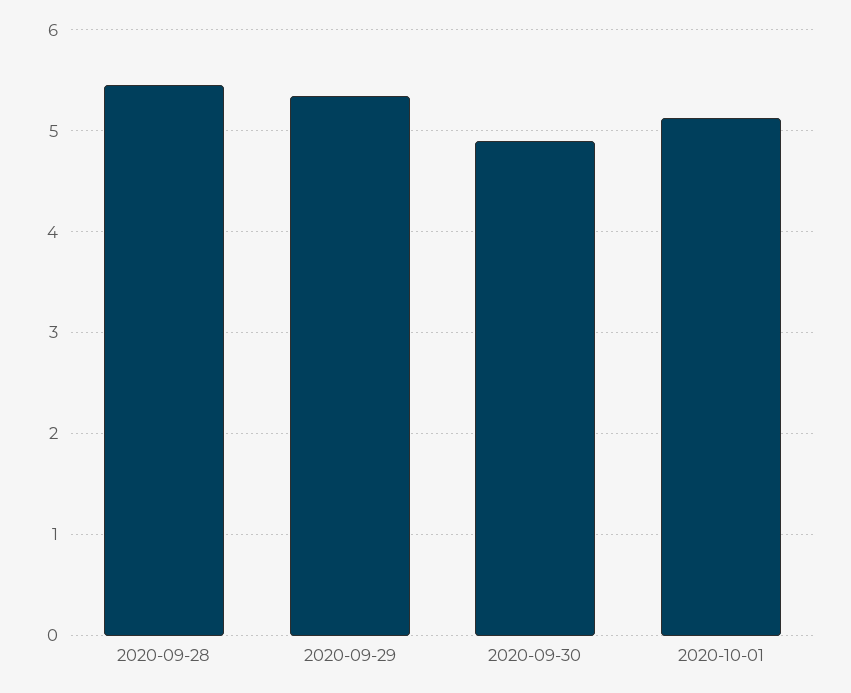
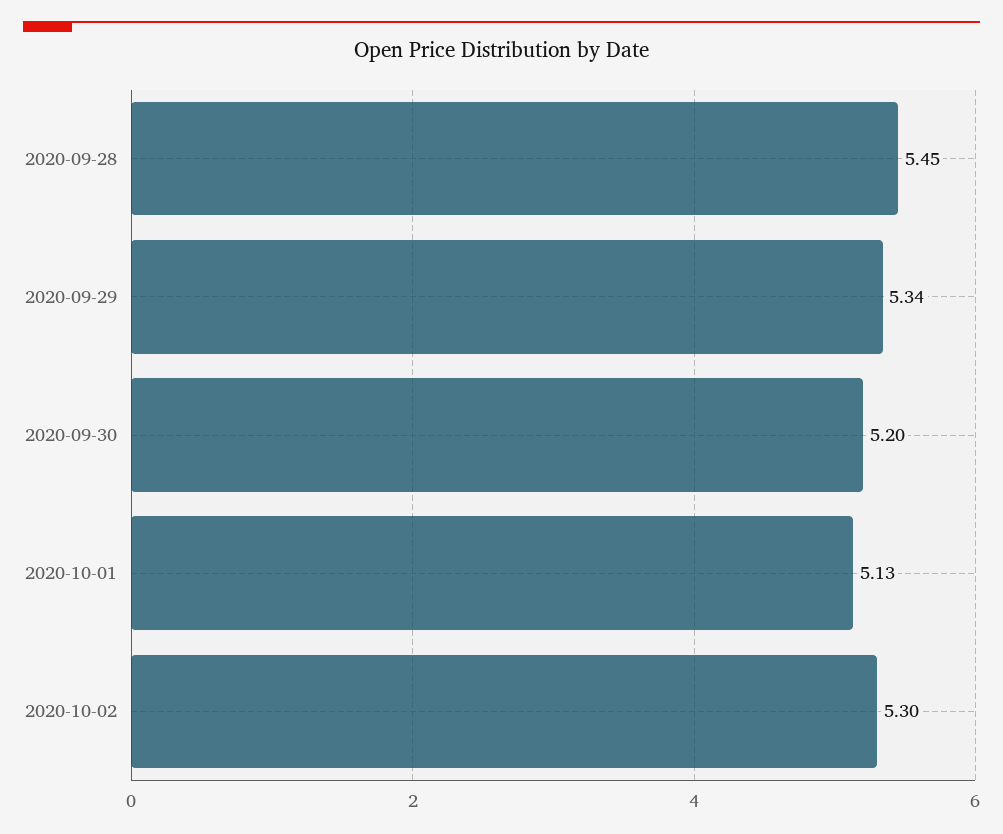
2020-09-30: 4.9 -> 5.2
2020-10-02: none -> 5.3

